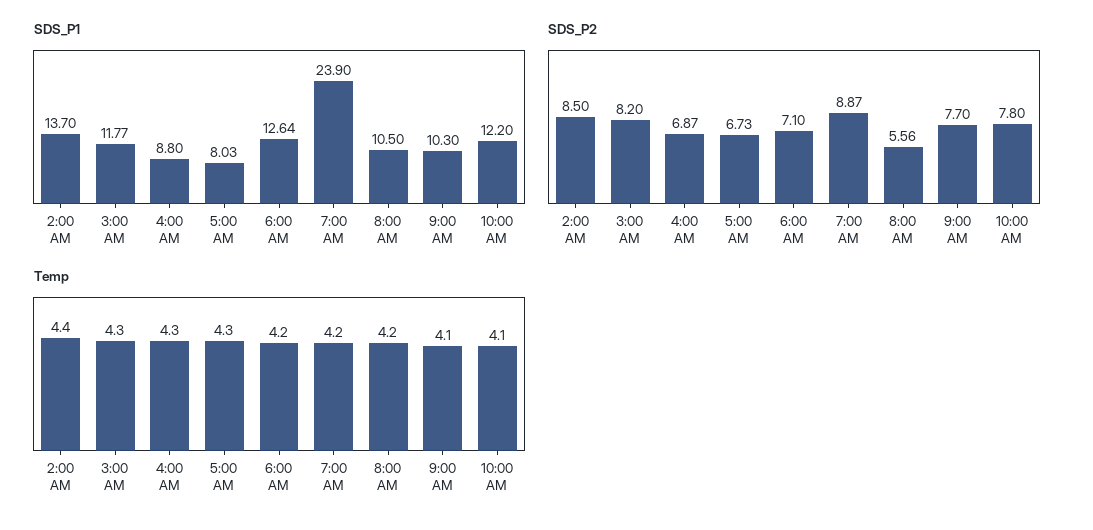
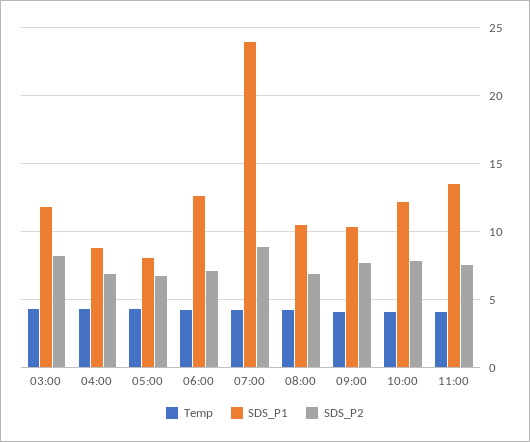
SDS_P1, 2:00 AM: 13.7 -> none
SDS_P2, 2:00 AM: 8.5 -> none
SDS_P2, 8:00 AM: 5.56 -> 7
Temp, 2:00 AM: 4.4 -> none
Temp, 11:00: none -> 4
SDS_P1, 11:00: none -> 13.5
SDS_P2, 11:00: none -> 7.5

